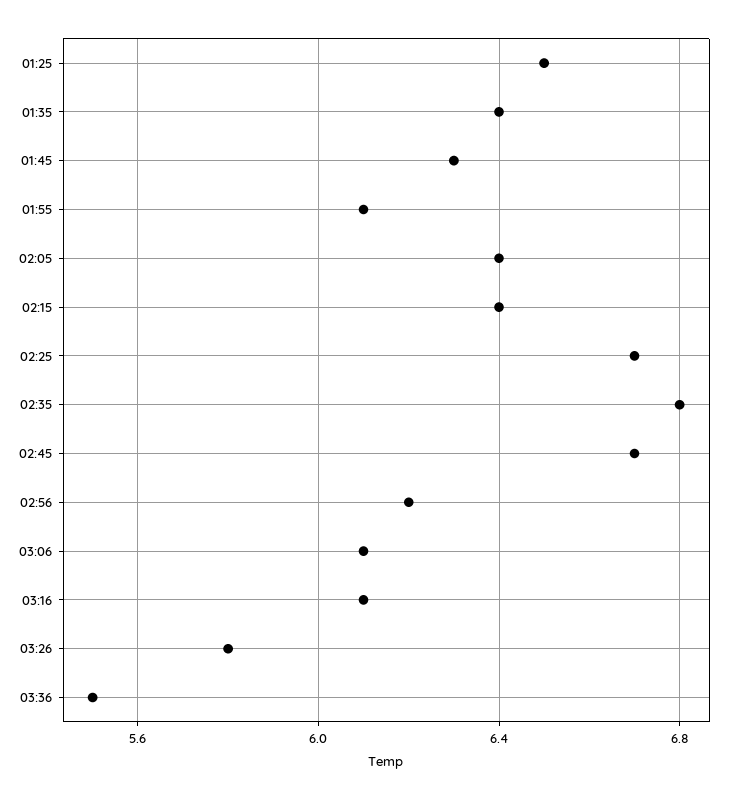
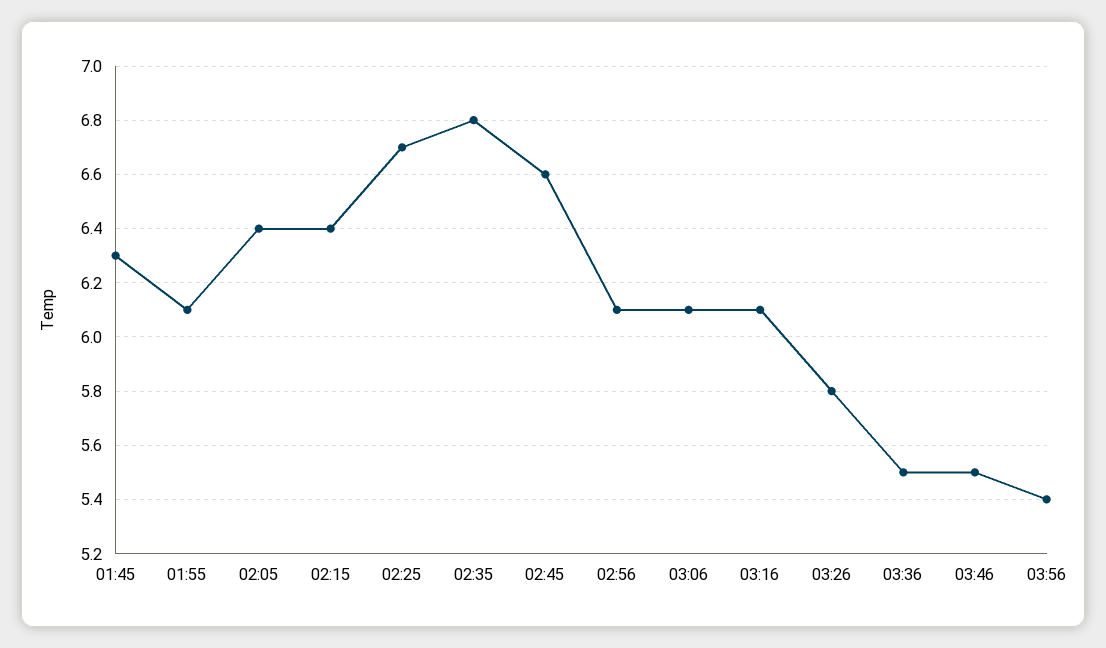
01:25: 6.5 -> none
01:35: 6.4 -> none
02:45: 6.7 -> 6.6
02:56: 6.2 -> 6.1
03:46: none -> 5.5
03:56: none -> 5.4

